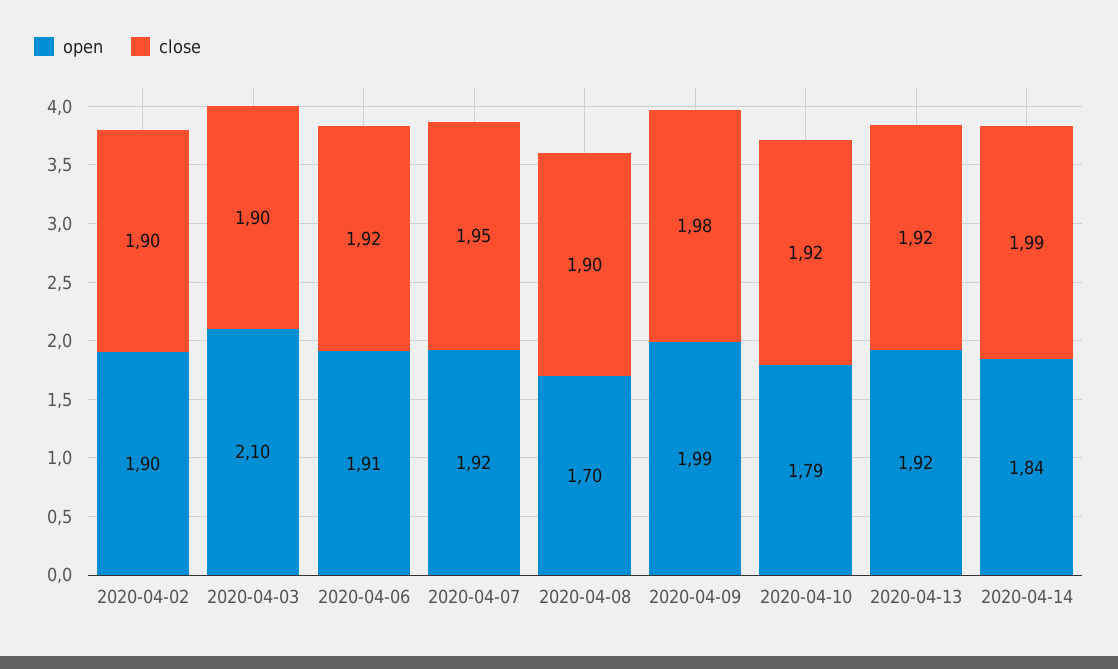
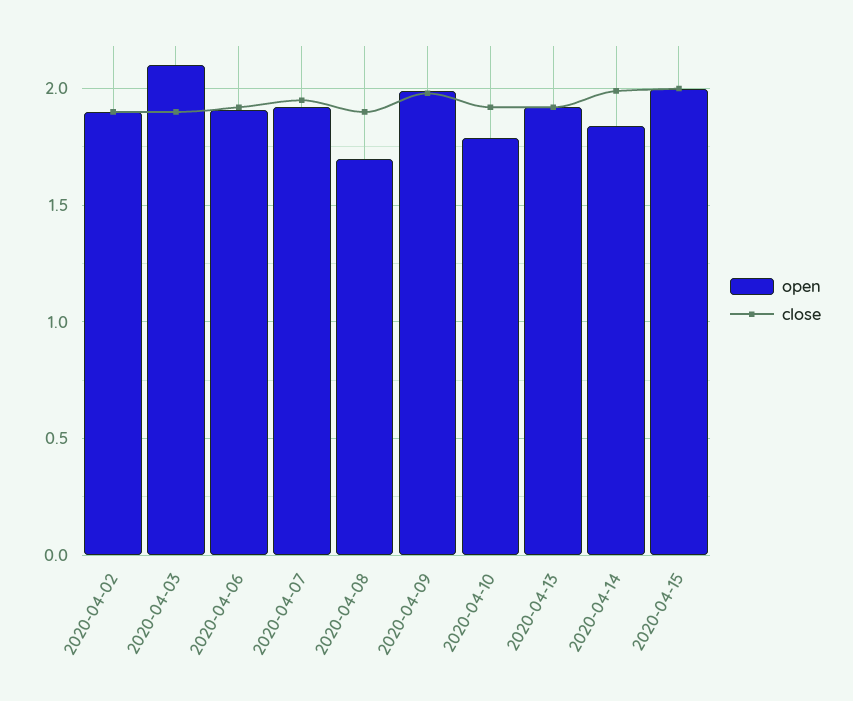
open, 2020-04-15: none -> 2
close, 2020-04-15: none -> 2

